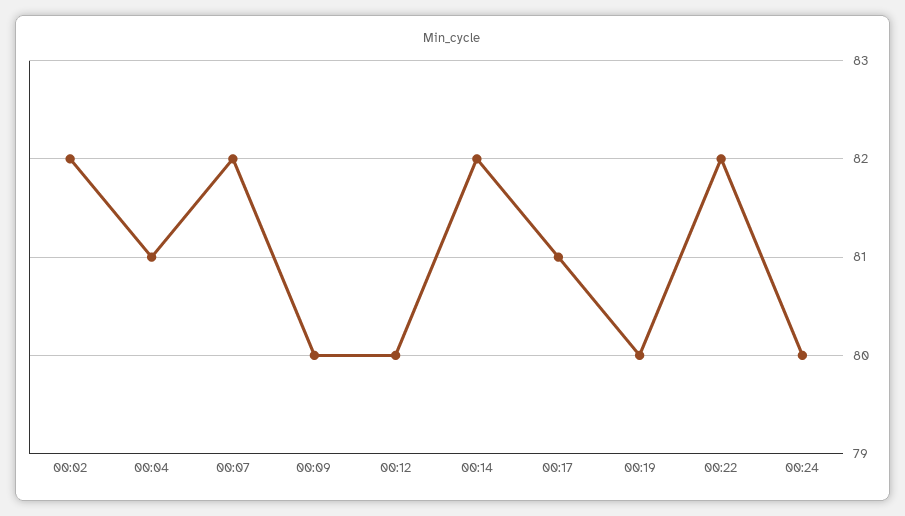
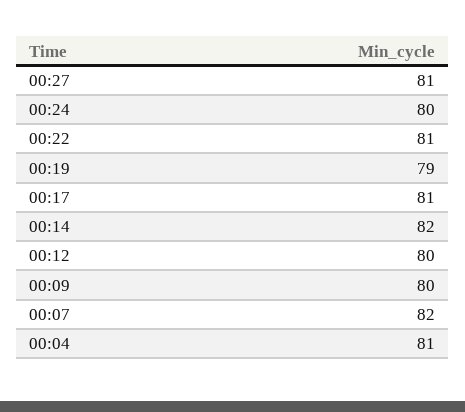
00:02: 82 -> none
00:19: 80 -> 79
00:22: 82 -> 81
00:27: none -> 81

